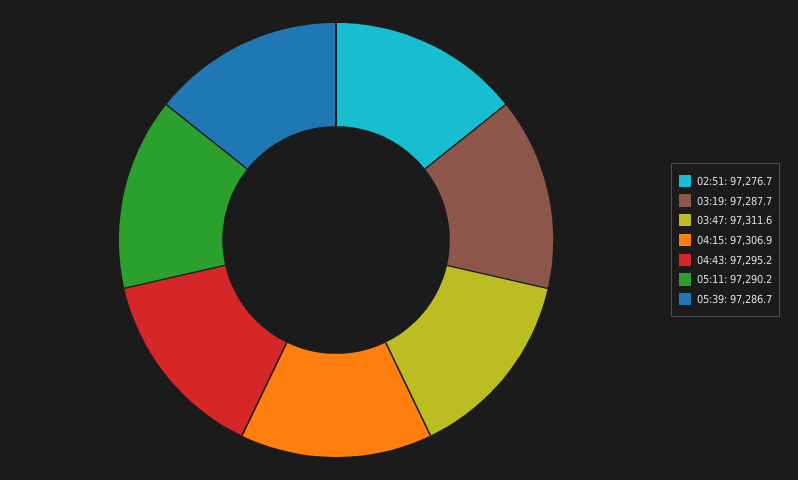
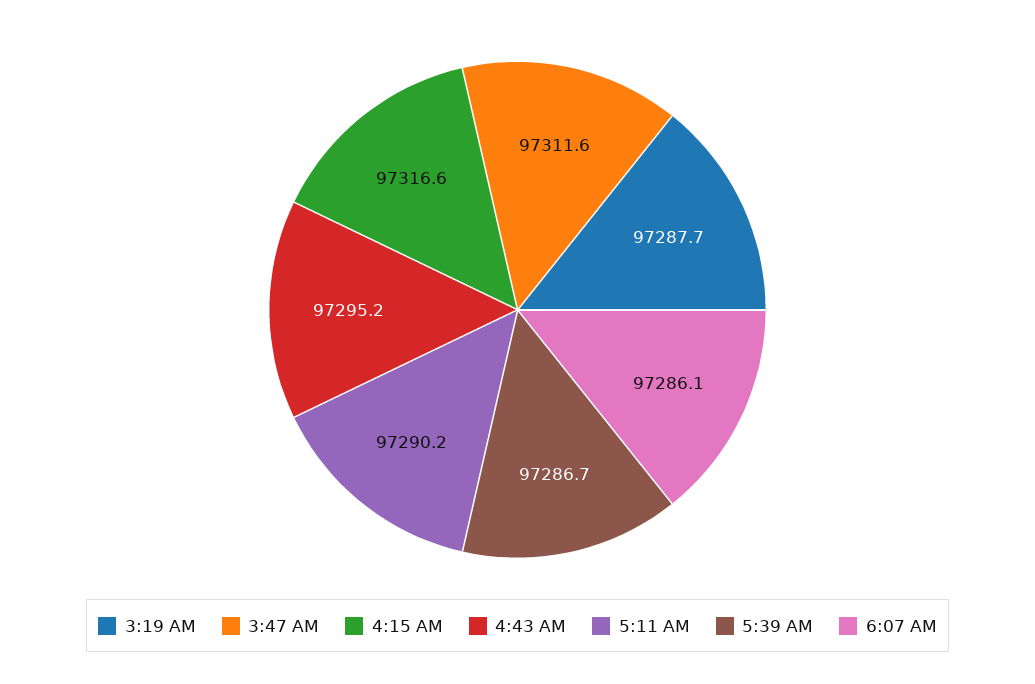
02:51: 97276.7 -> none
04:15: 97306.9 -> 97316.6
6:07 AM: none -> 97286.1

